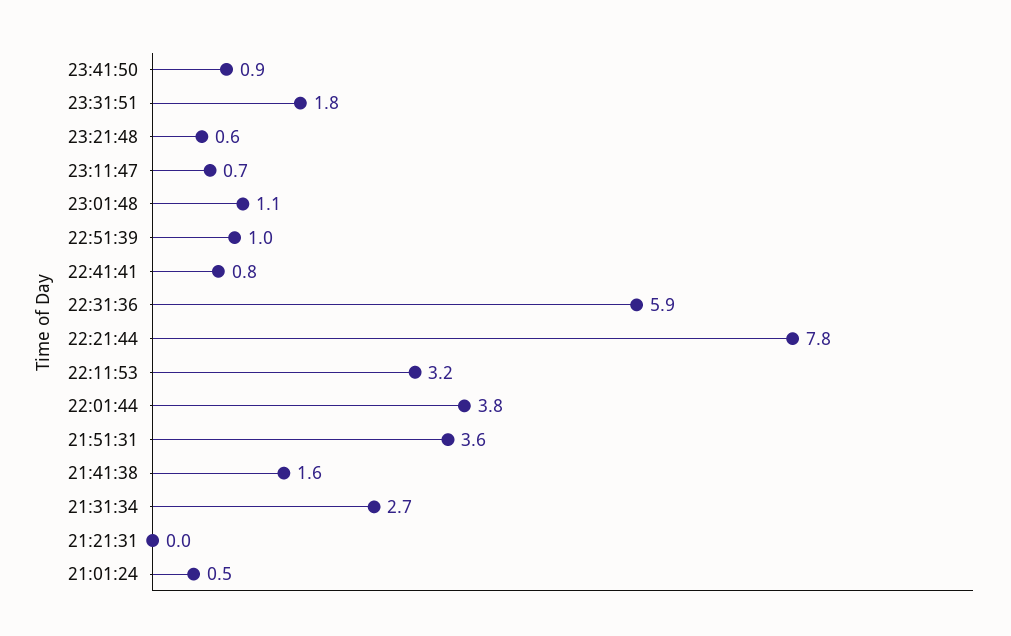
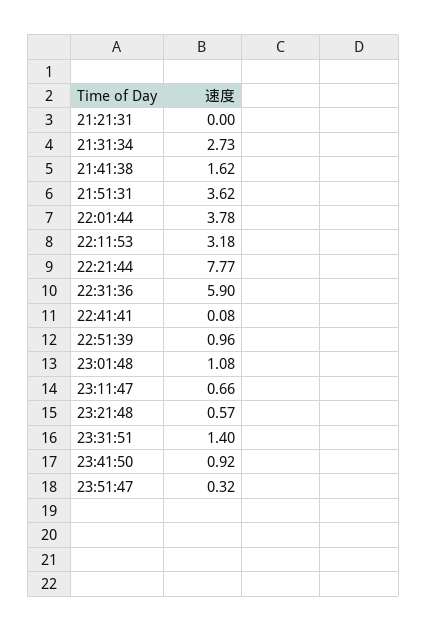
23:31:51: 1.8 -> 1.4
22:41:41: 0.8 -> 0.08
21:01:24: 0.5 -> none
23:51:47: none -> 0.32

